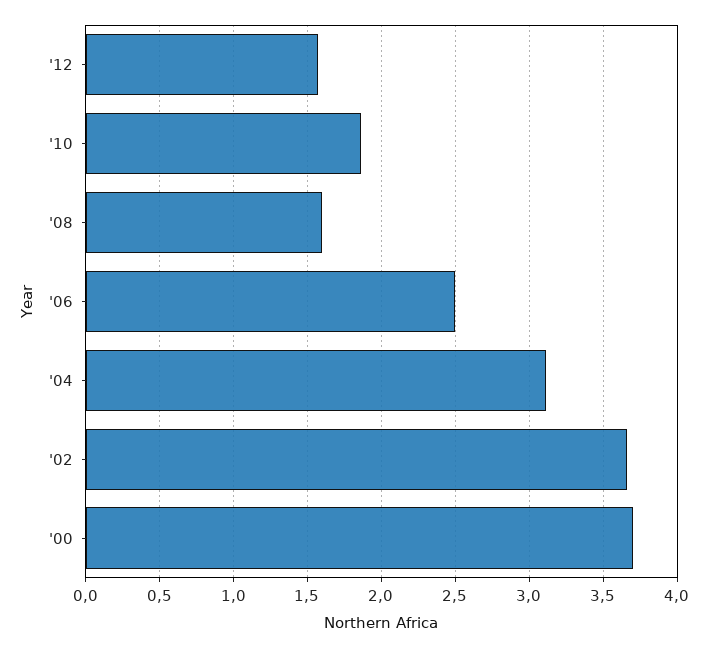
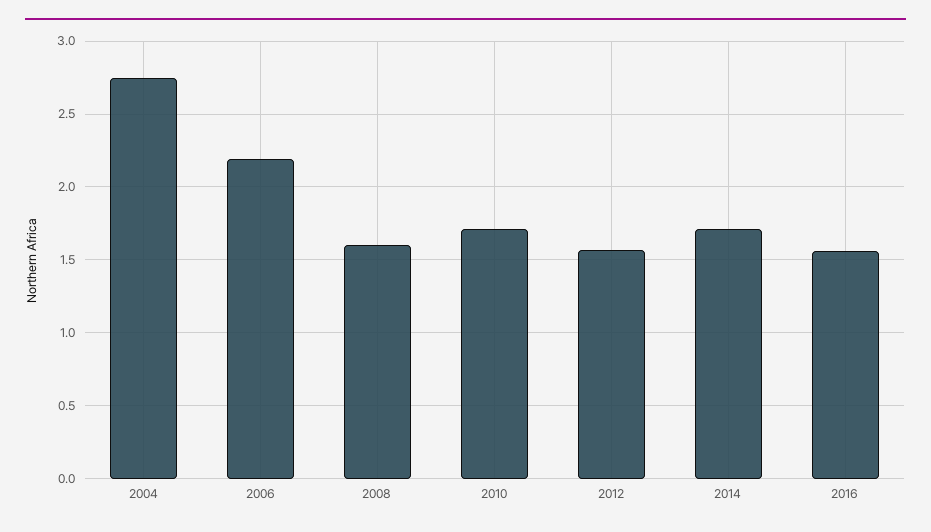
'10: 1.85 -> 1.7
'06: 2.5 -> 2.2
'04: 3.1 -> 2.75
'02: 3.65 -> none
'00: 3.7 -> none
2014: none -> 1.7
2016: none -> 1.55

